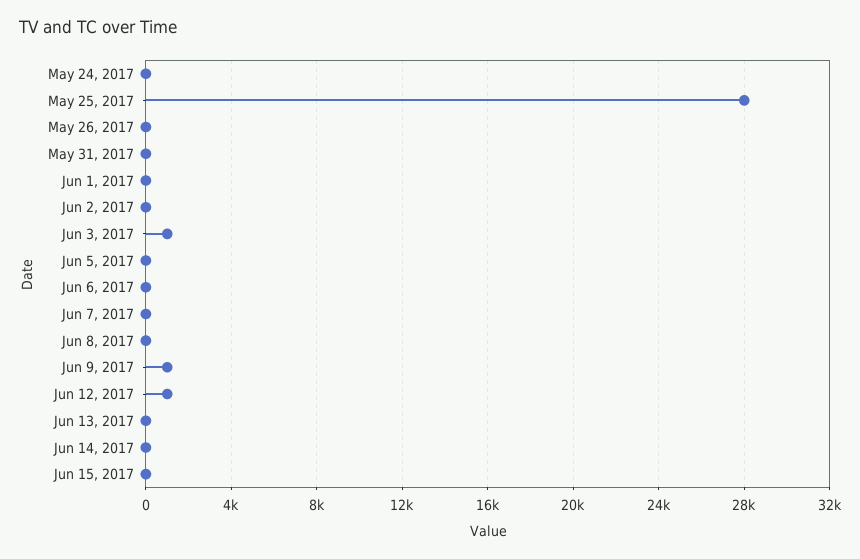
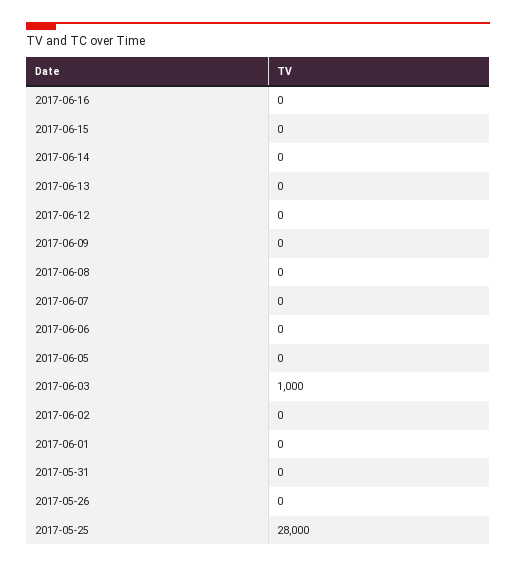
May 24, 2017: 0 -> none
Jun 9, 2017: 1000 -> 0
Jun 12, 2017: 1000 -> 0
2017-06-16: none -> 0

